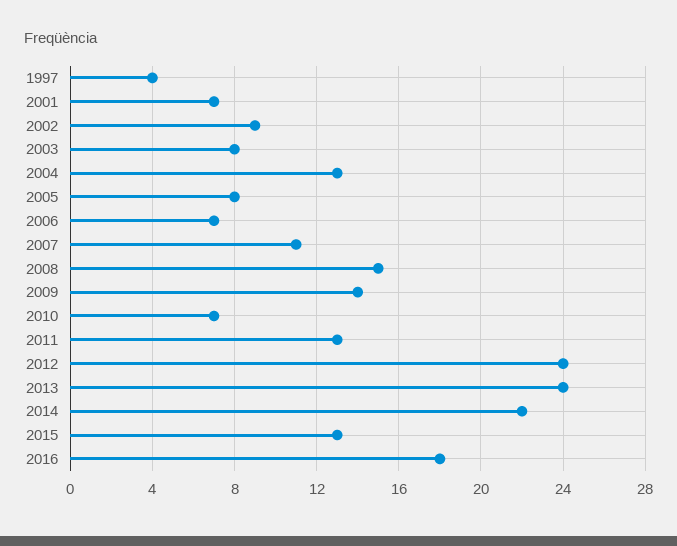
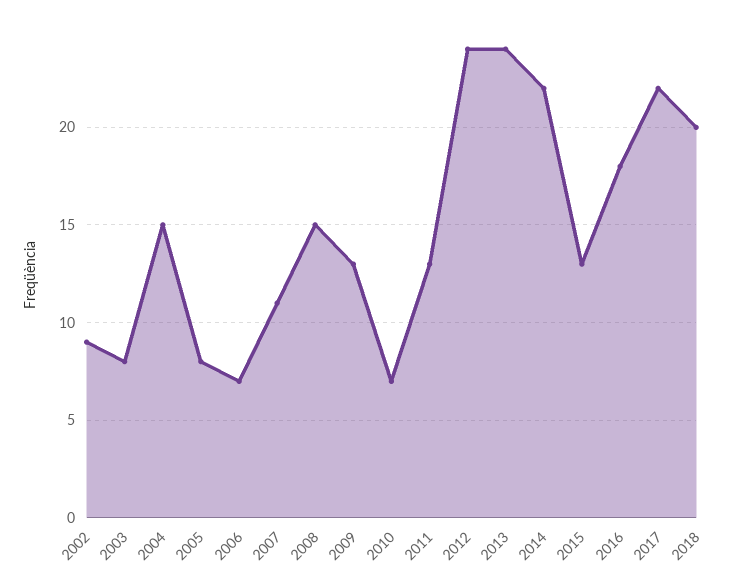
1997: 4 -> none
2001: 7 -> none
2004: 13 -> 15
2009: 14 -> 13
2017: none -> 22
2018: none -> 20

